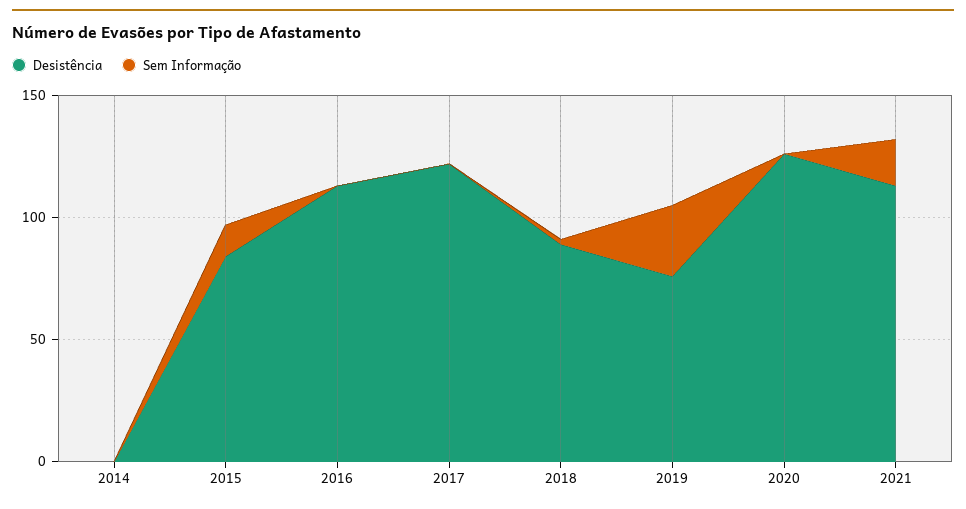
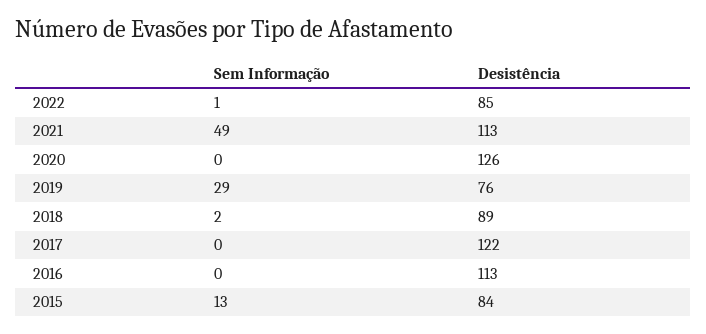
Desistência, 2014: 0 -> none
Sem Informação, 2014: 0 -> none
Sem Informação, 2021: 20 -> 49
Sem Informação, 2022: none -> 1
Desistência, 2022: none -> 85

